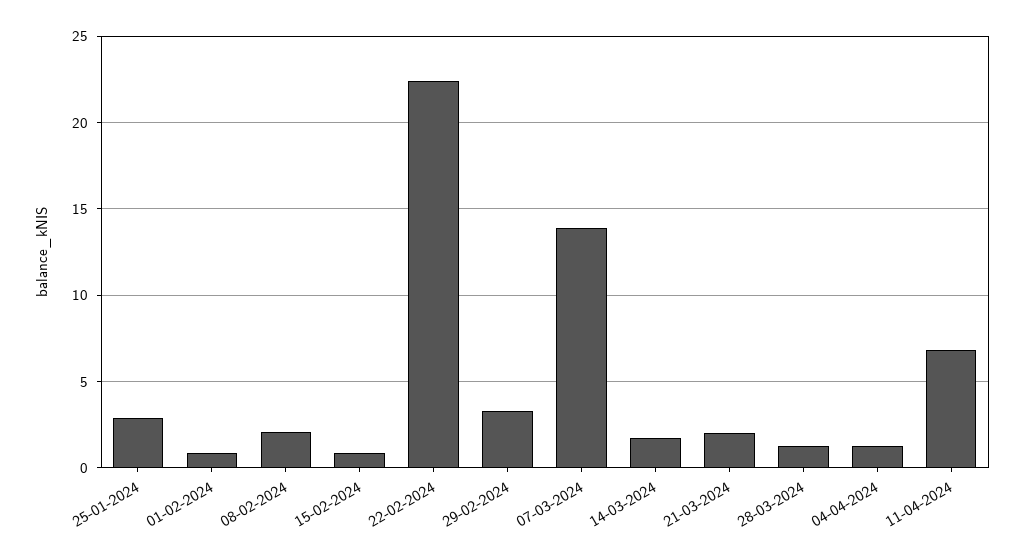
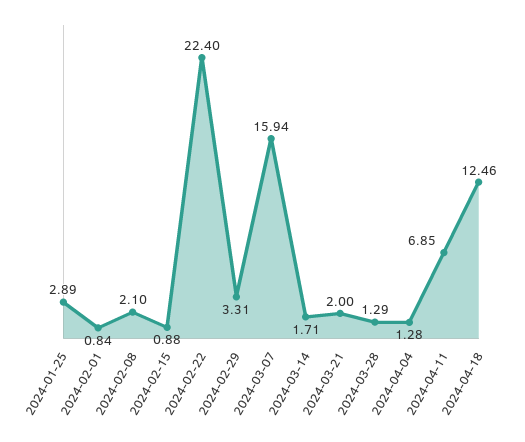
07-03-2024: 14 -> 15.94
2024-04-18: none -> 12.46

